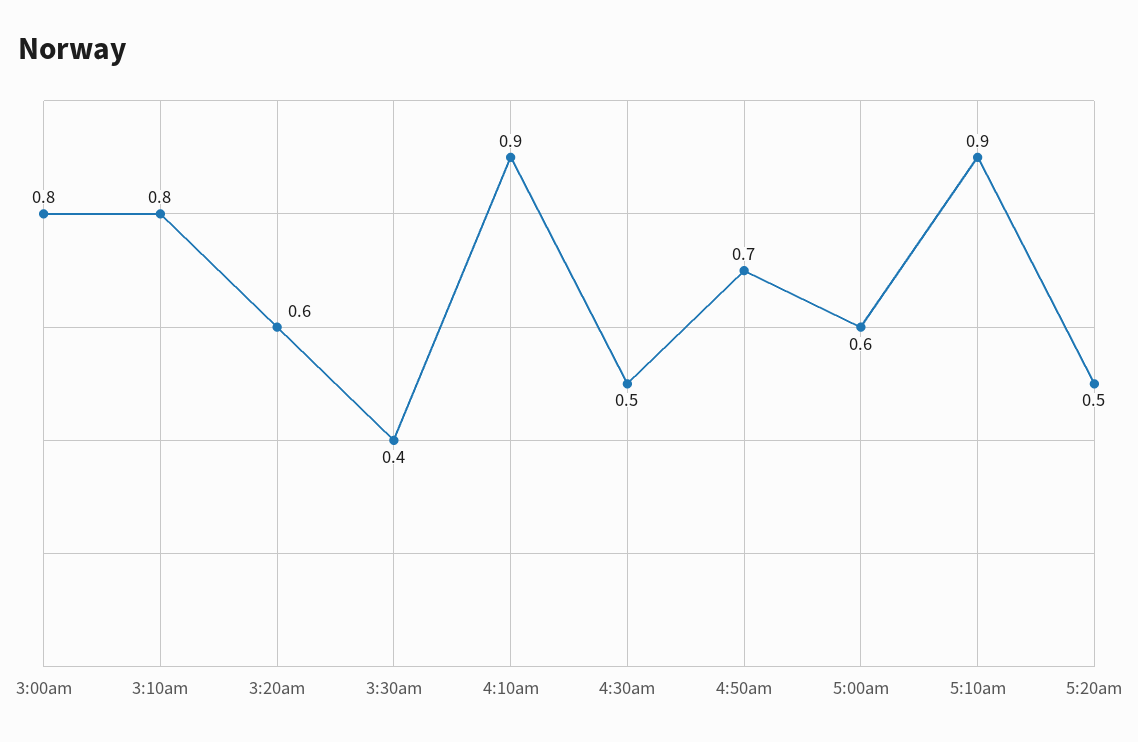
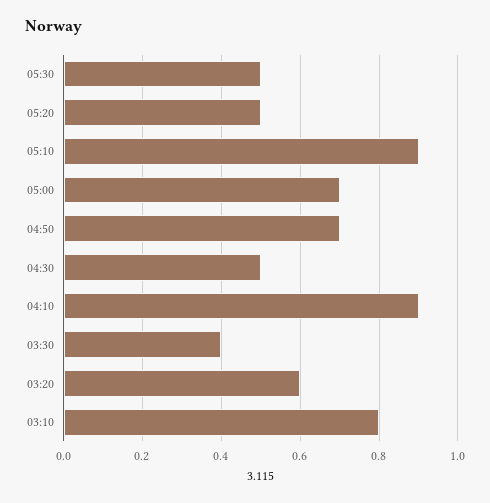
3:00am: 0.8 -> none
5:00am: 0.6 -> 0.7
05:30: none -> 0.5

